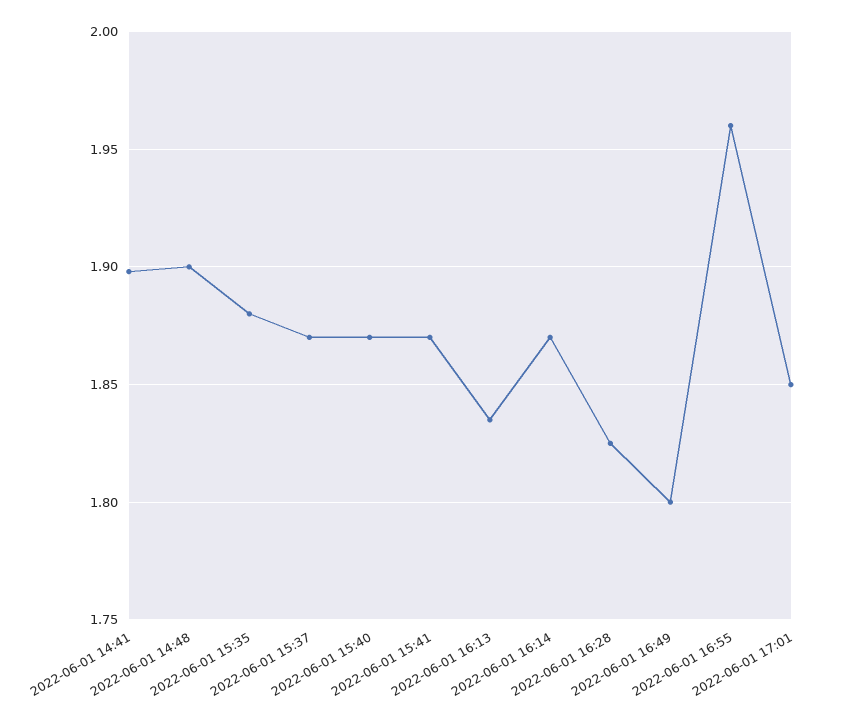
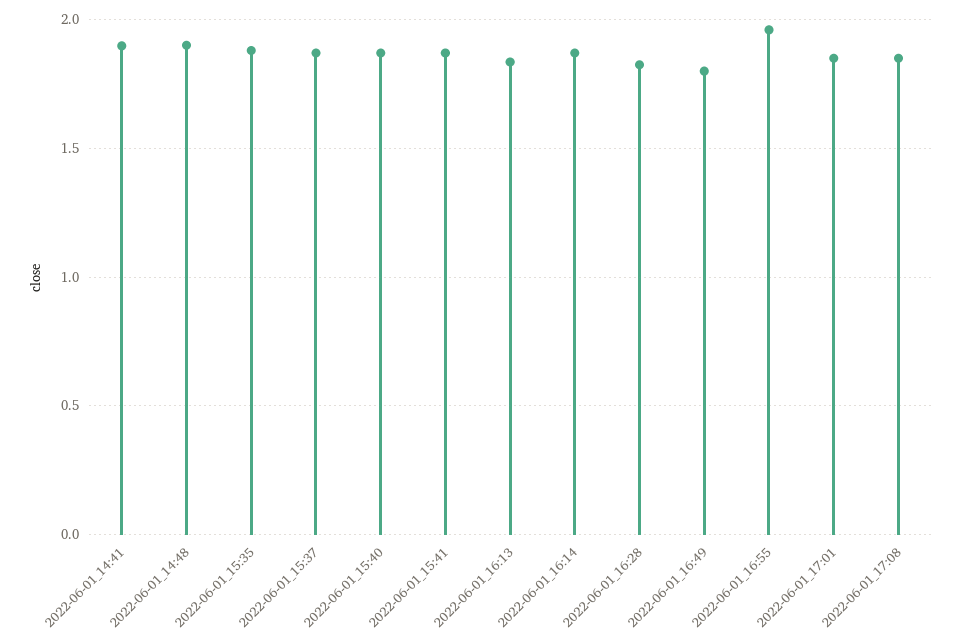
2022-06-01_17:08: none -> 1.85

